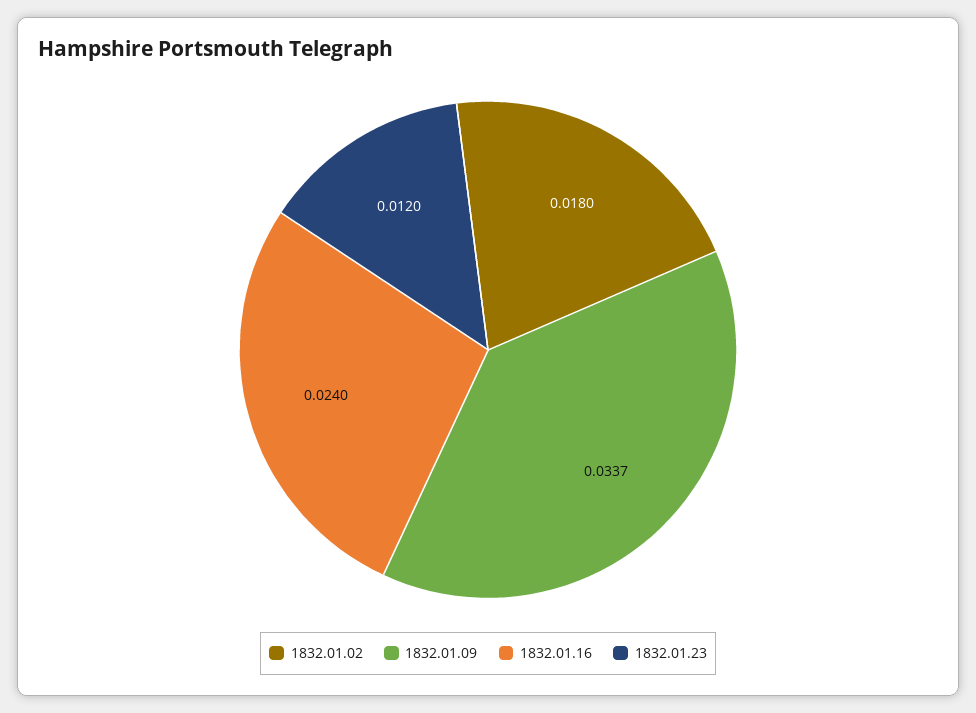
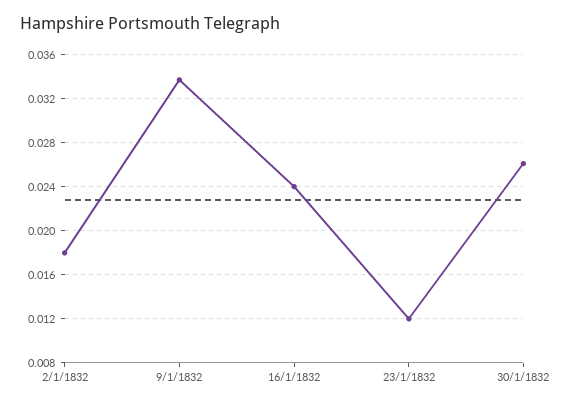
30/1/1832: none -> 0.026

